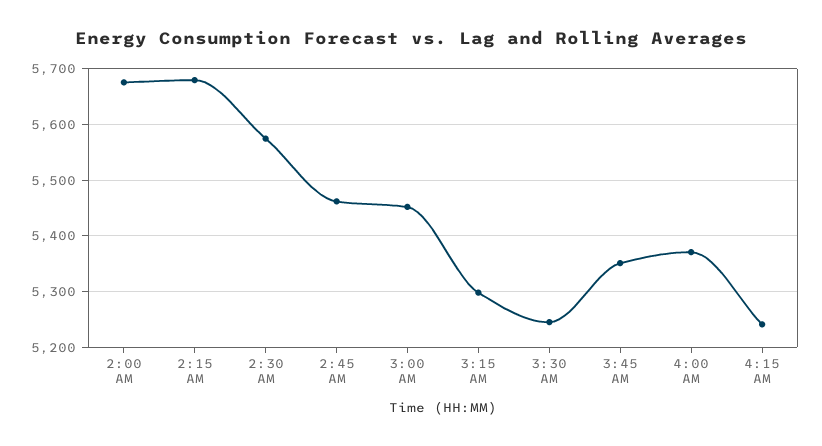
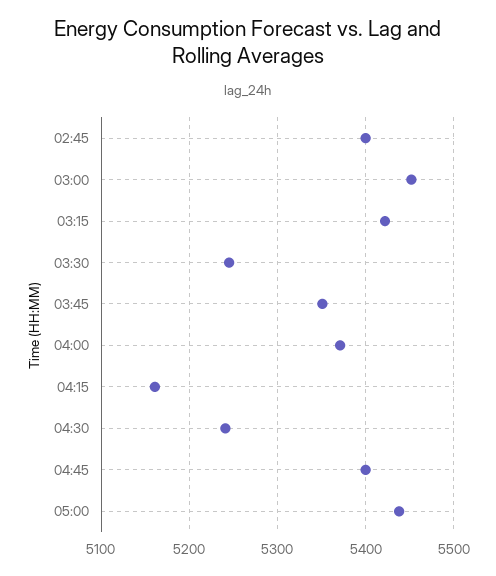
2:00 AM: 5680 -> none
2:15 AM: 5680 -> none
2:30 AM: 5580 -> none
2:45 AM: 5460 -> 5400
3:15 AM: 5300 -> 5420
4:15 AM: 5240 -> 5160
04:30: none -> 5240
04:45: none -> 5400
05:00: none -> 5440

